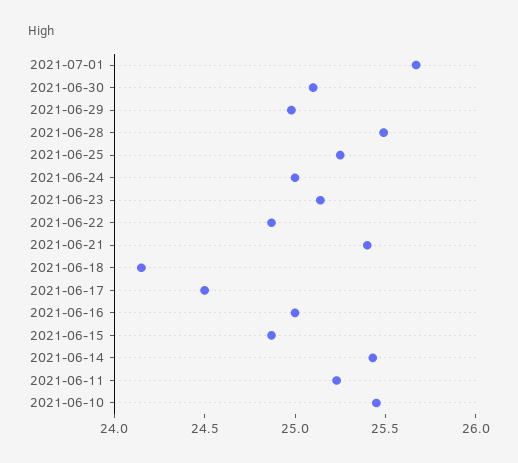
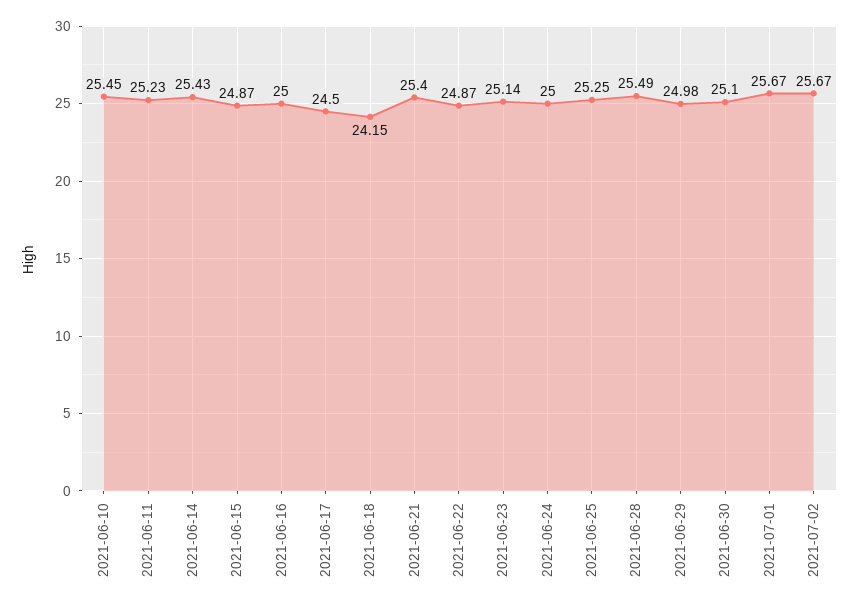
2021-07-02: none -> 25.67

